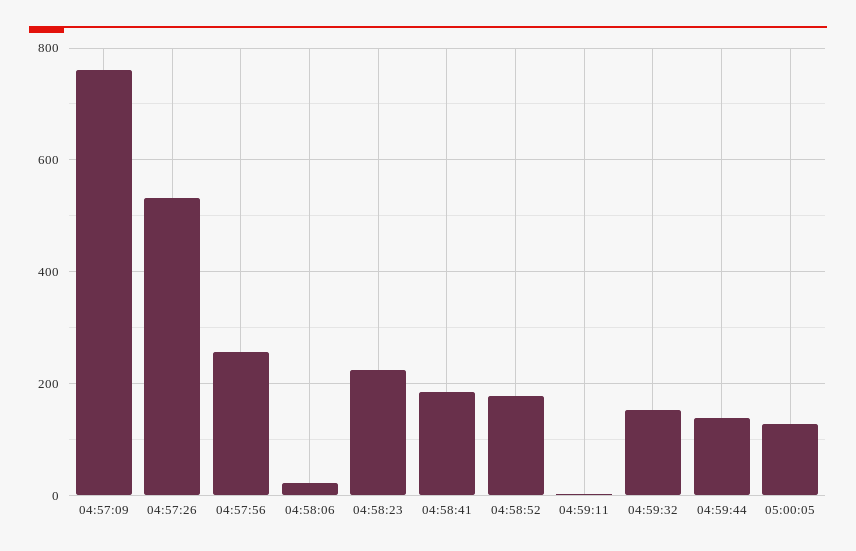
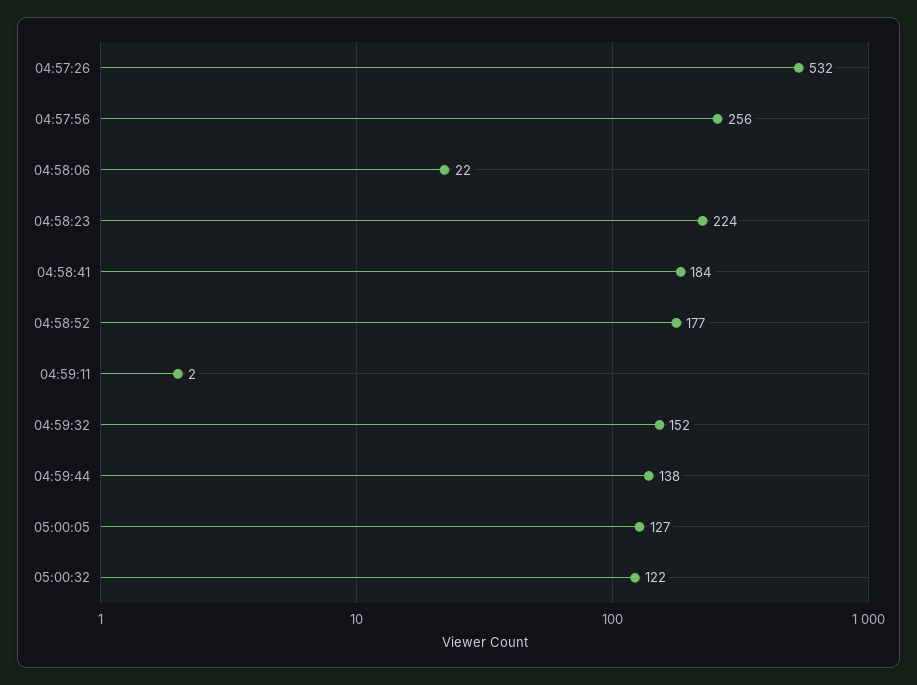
04:57:09: 760 -> none
05:00:32: none -> 122

